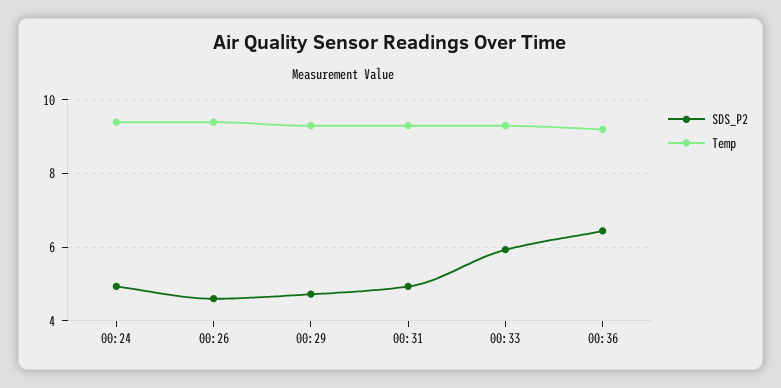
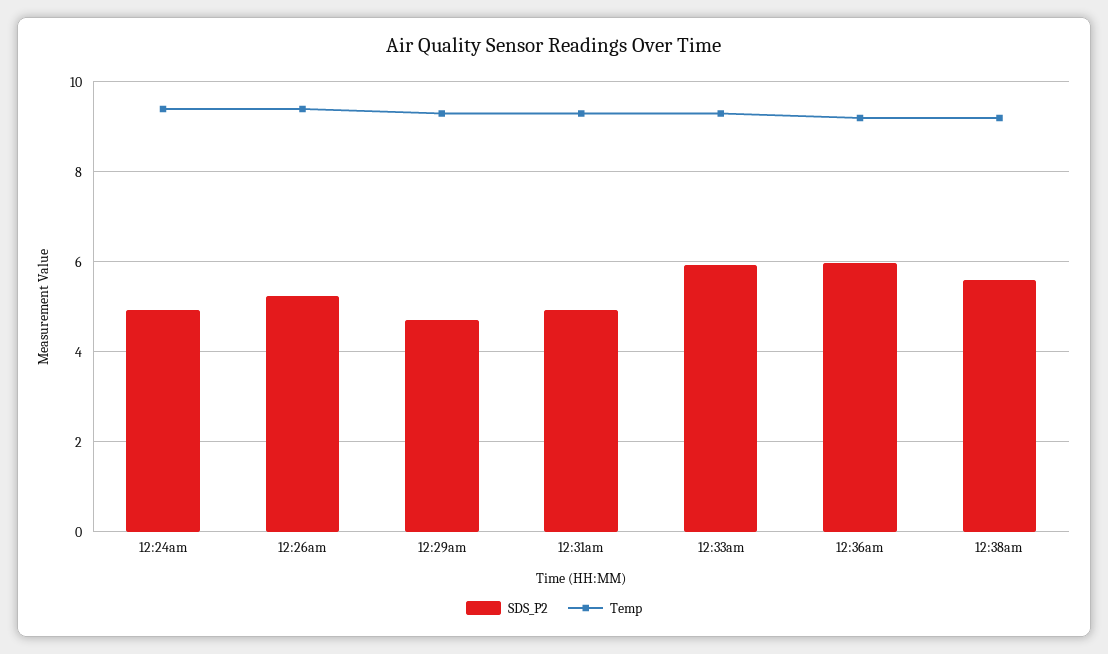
SDS_P2, 00:26: 4.6 -> 5.2
SDS_P2, 00:36: 6.4 -> 6
SDS_P2, 12:38am: none -> 5.6
Temp, 12:38am: none -> 9.2

